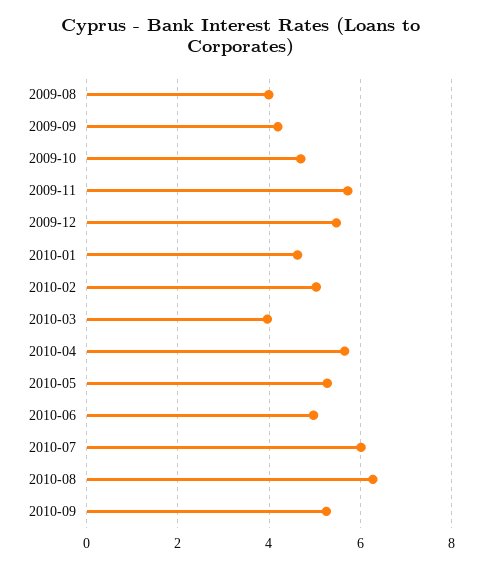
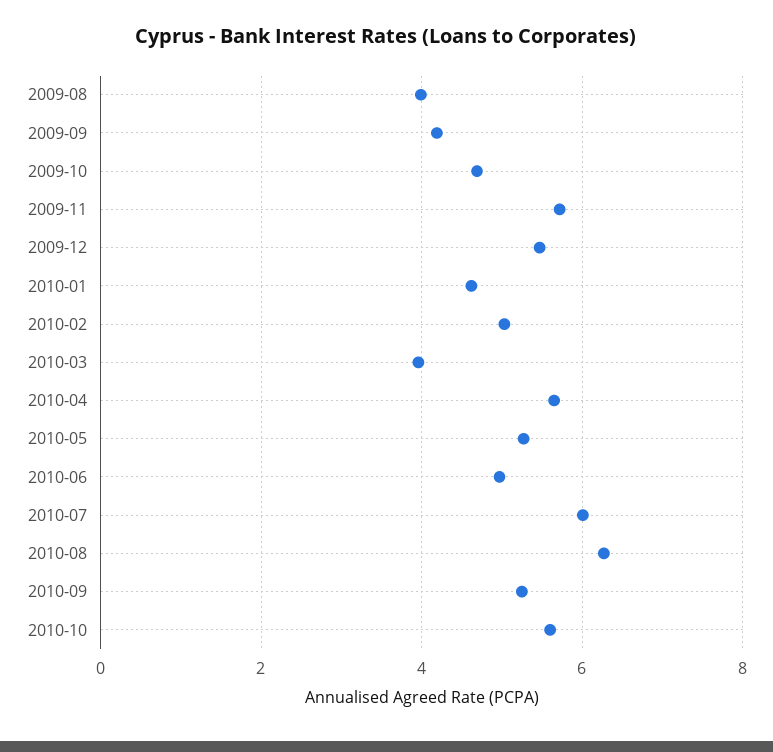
2010-10: none -> 5.6

